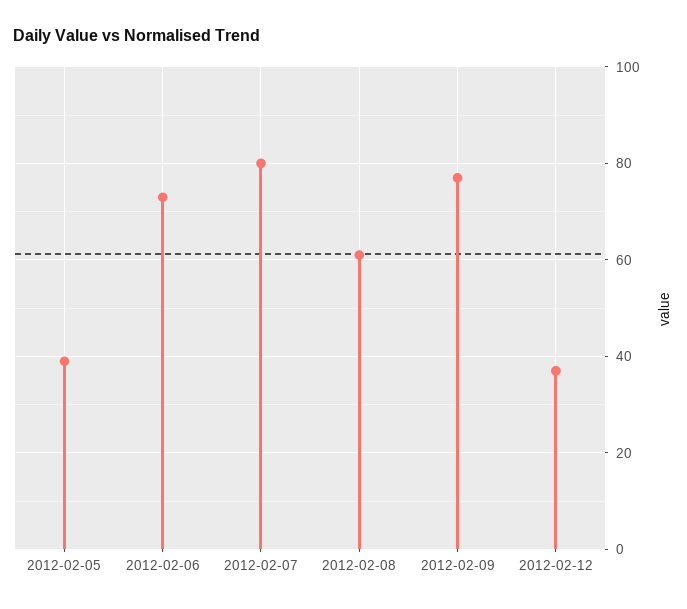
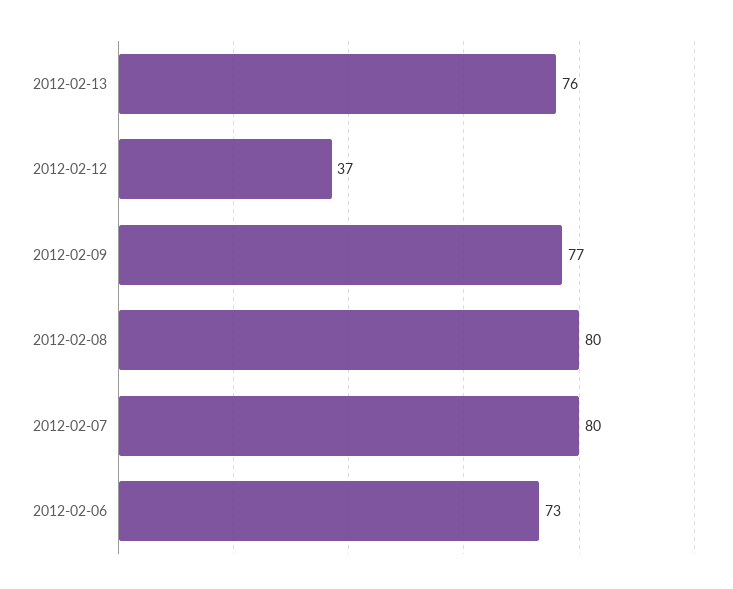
2012-02-05: 40 -> none
2012-02-08: 60 -> 80
2012-02-13: none -> 76

